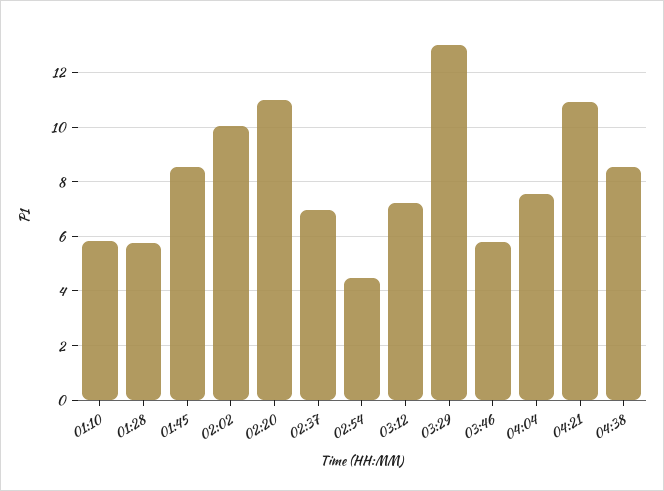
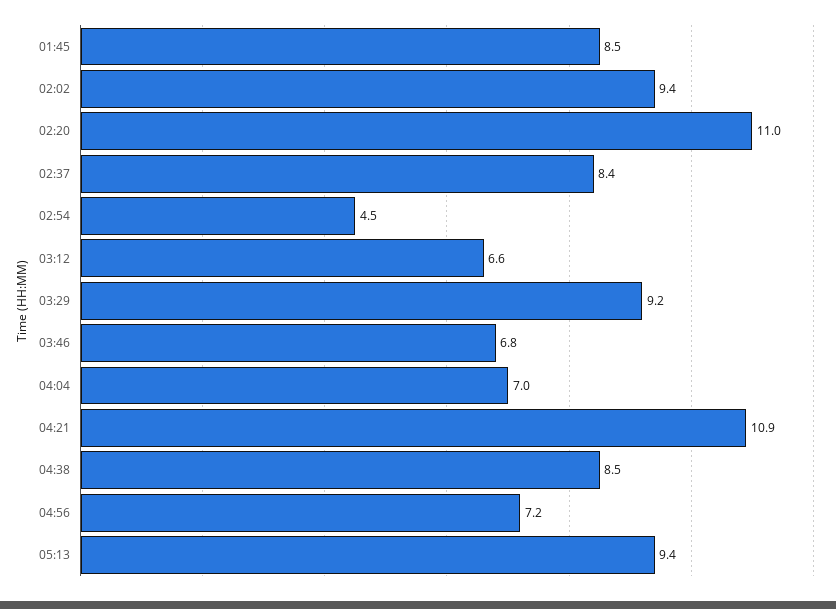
01:10: 5.75 -> none
01:28: 5.75 -> none
02:02: 10 -> 9.4
02:37: 7 -> 8.4
03:12: 7.25 -> 6.6
03:29: 13 -> 9.2
03:46: 5.75 -> 6.8
04:04: 7.5 -> 7
04:56: none -> 7.2
05:13: none -> 9.4

